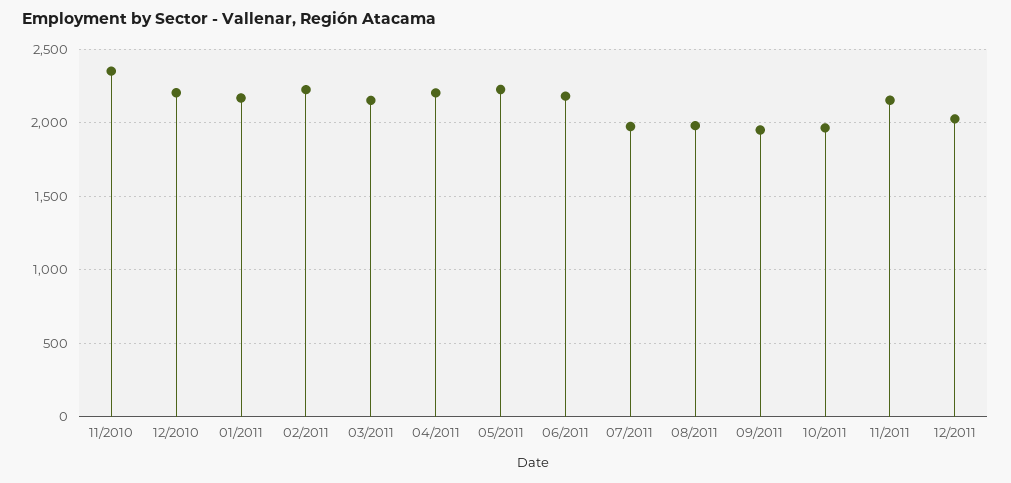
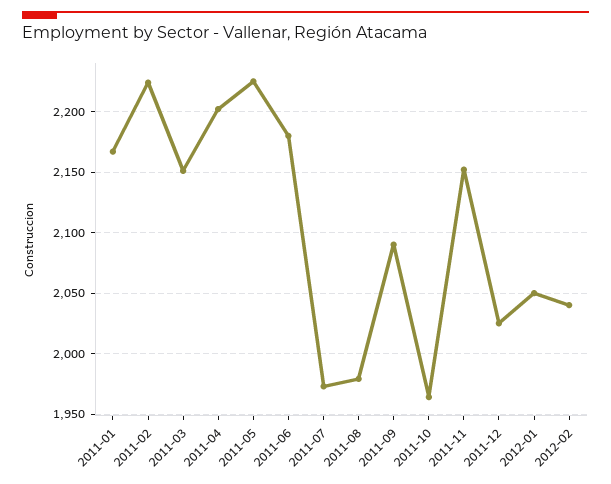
11/2010: 2350 -> none
12/2010: 2200 -> none
09/2011: 1950 -> 2090
2012-01: none -> 2050
2012-02: none -> 2040

